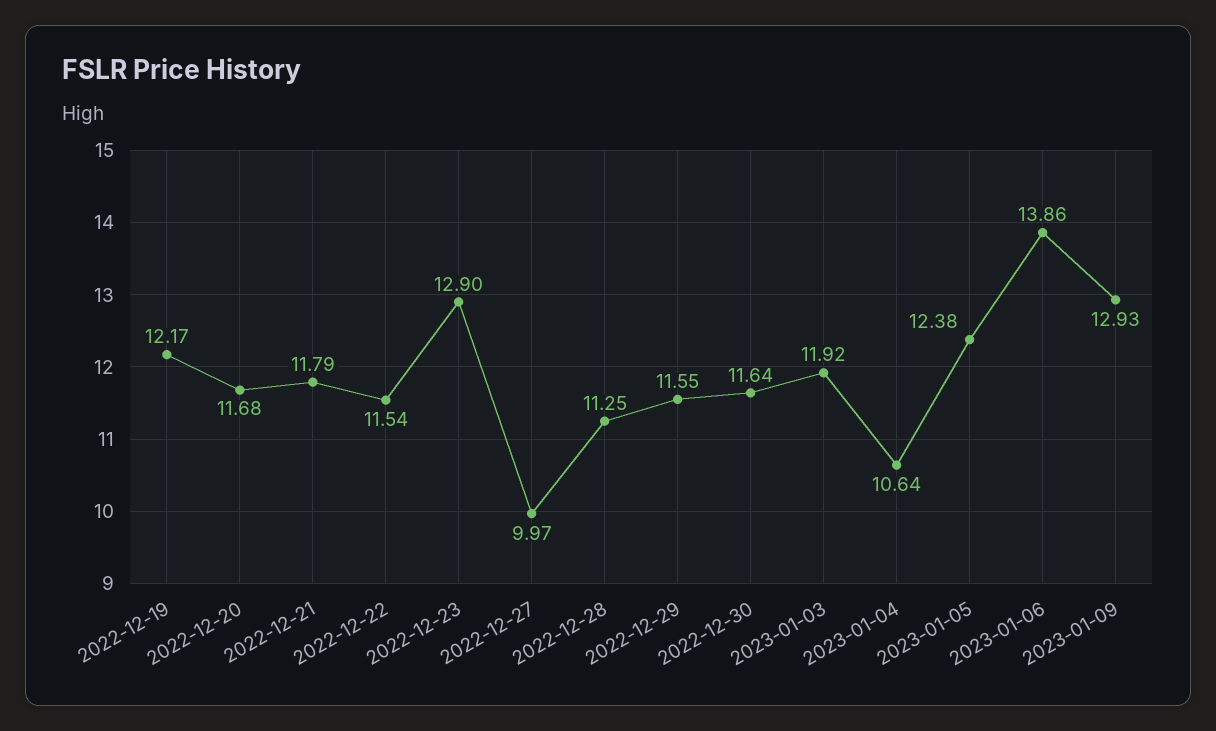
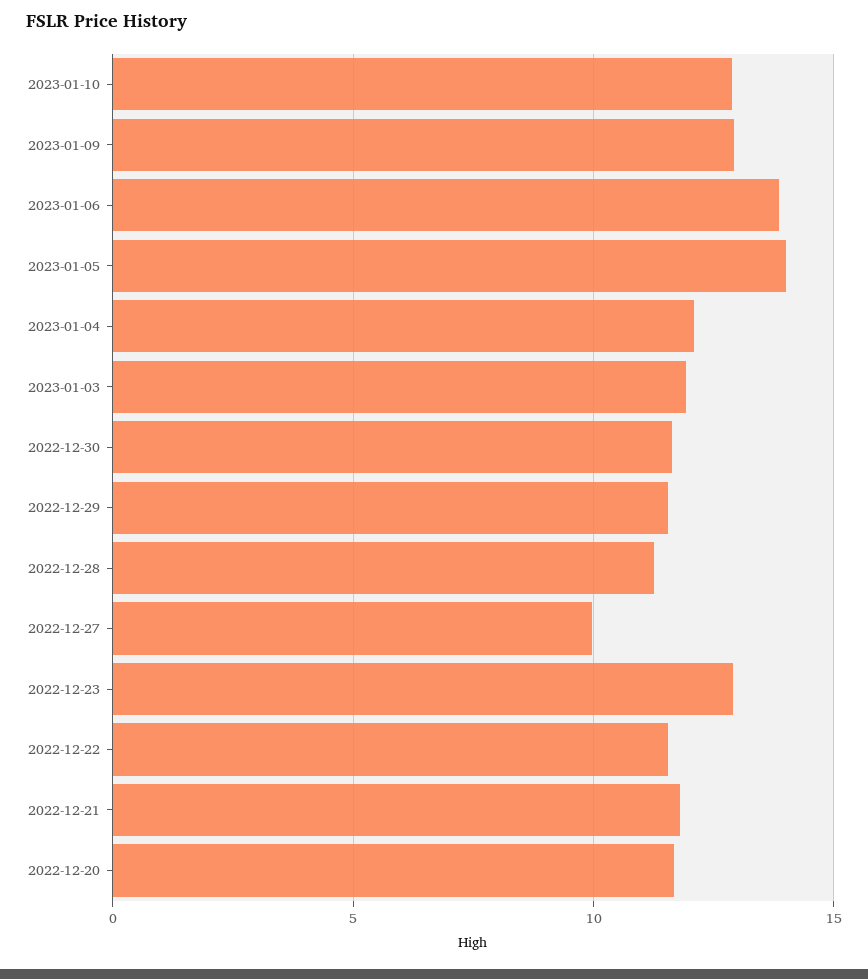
2022-12-19: 12.17 -> none
2023-01-04: 10.64 -> 12
2023-01-05: 12.38 -> 14
2023-01-10: none -> 13

